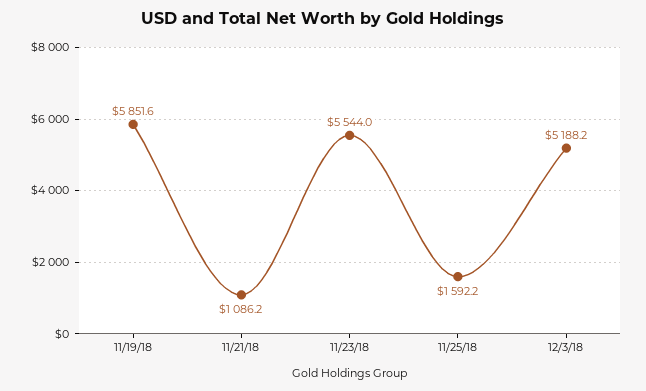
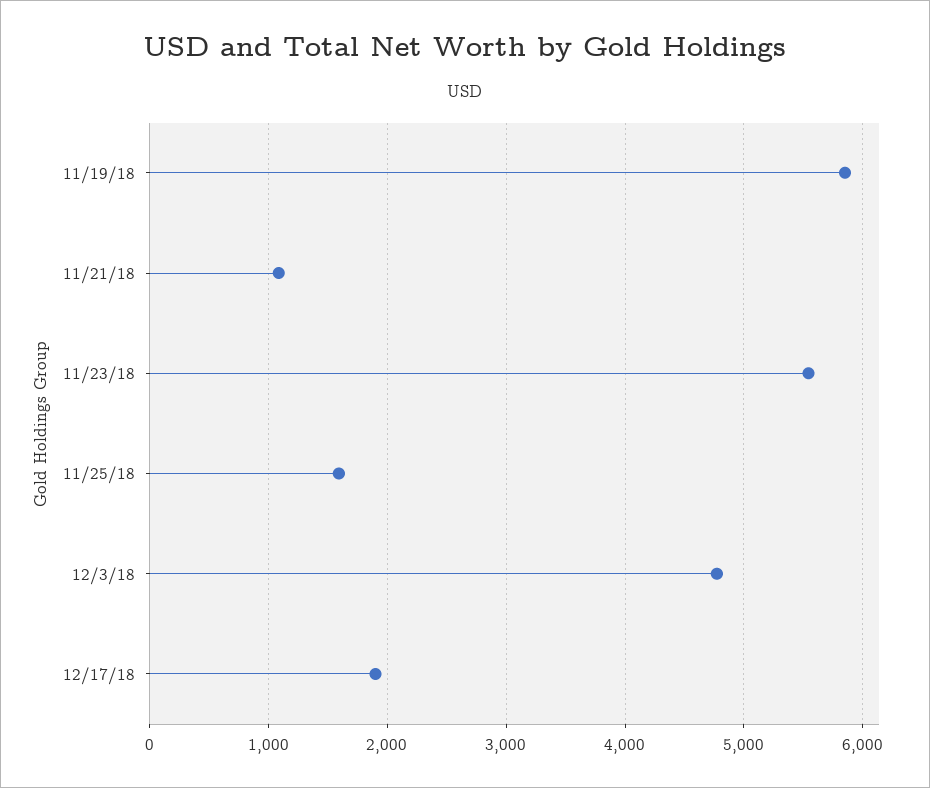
12/3/18: 5188.2 -> 4800
12/17/18: none -> 1900

